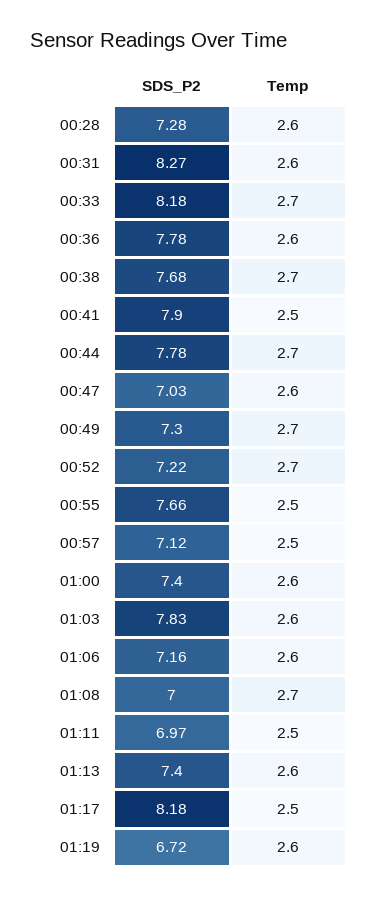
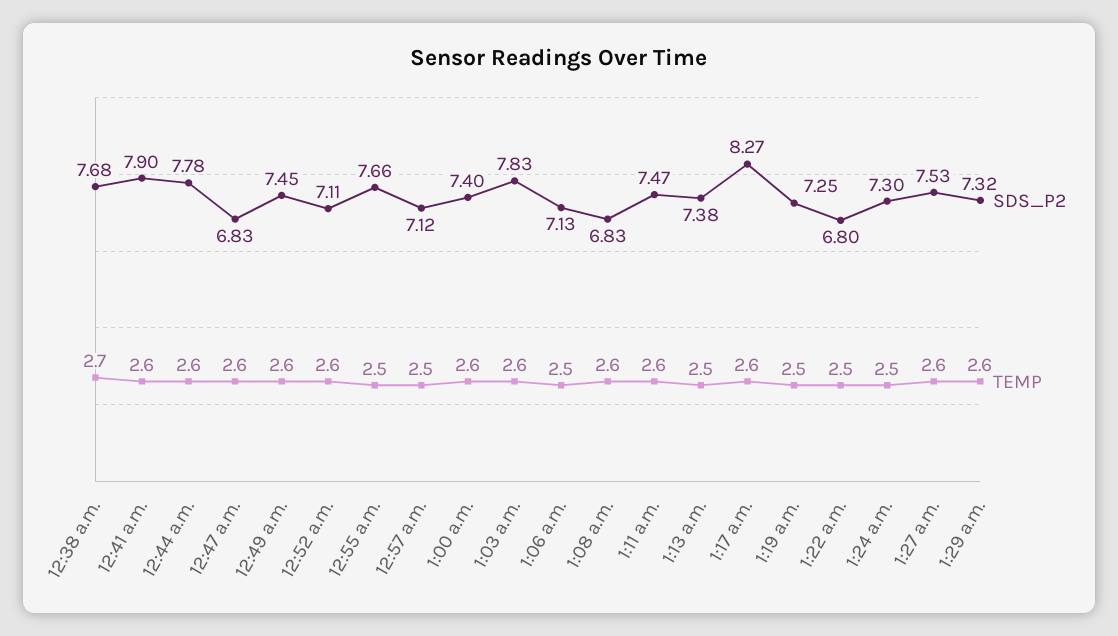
SDS_P2, 00:28: 7.28 -> none
Temp, 00:28: 2.6 -> none
SDS_P2, 00:31: 8.27 -> none
Temp, 00:31: 2.6 -> none
SDS_P2, 00:33: 8.18 -> none
Temp, 00:33: 2.7 -> none
SDS_P2, 00:36: 7.78 -> none
Temp, 00:36: 2.6 -> none
Temp, 00:41: 2.5 -> 2.6
Temp, 00:44: 2.7 -> 2.6
SDS_P2, 00:47: 7.03 -> 6.83
SDS_P2, 00:49: 7.3 -> 7.45
Temp, 00:49: 2.7 -> 2.6
SDS_P2, 00:52: 7.22 -> 7.11
Temp, 00:52: 2.7 -> 2.6
SDS_P2, 01:06: 7.16 -> 7.13
Temp, 01:06: 2.6 -> 2.5
SDS_P2, 01:08: 7 -> 6.83
Temp, 01:08: 2.7 -> 2.6
SDS_P2, 01:11: 6.97 -> 7.47
Temp, 01:11: 2.5 -> 2.6
SDS_P2, 01:13: 7.4 -> 7.38
Temp, 01:13: 2.6 -> 2.5
SDS_P2, 01:17: 8.18 -> 8.27
Temp, 01:17: 2.5 -> 2.6
SDS_P2, 01:19: 6.72 -> 7.25
Temp, 01:19: 2.6 -> 2.5
SDS_P2, 1:22 a.m.: none -> 6.8
Temp, 1:22 a.m.: none -> 2.5
SDS_P2, 1:24 a.m.: none -> 7.3
Temp, 1:24 a.m.: none -> 2.5
SDS_P2, 1:27 a.m.: none -> 7.53
Temp, 1:27 a.m.: none -> 2.6
SDS_P2, 1:29 a.m.: none -> 7.32
Temp, 1:29 a.m.: none -> 2.6

